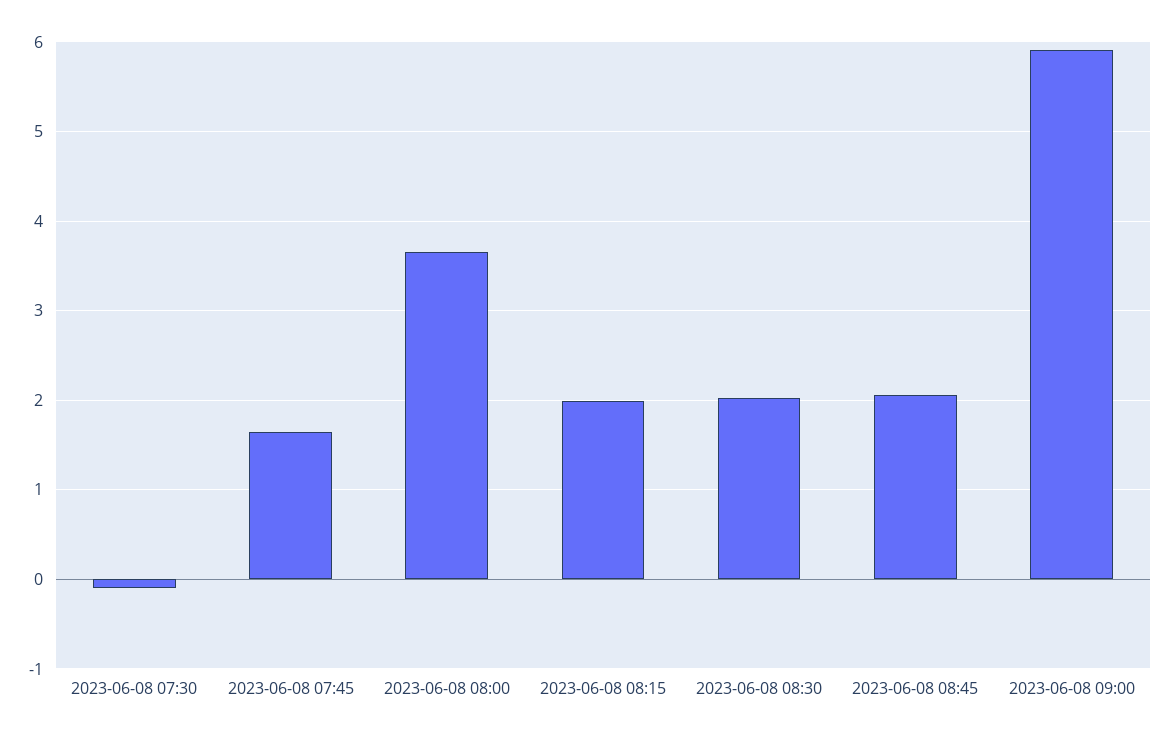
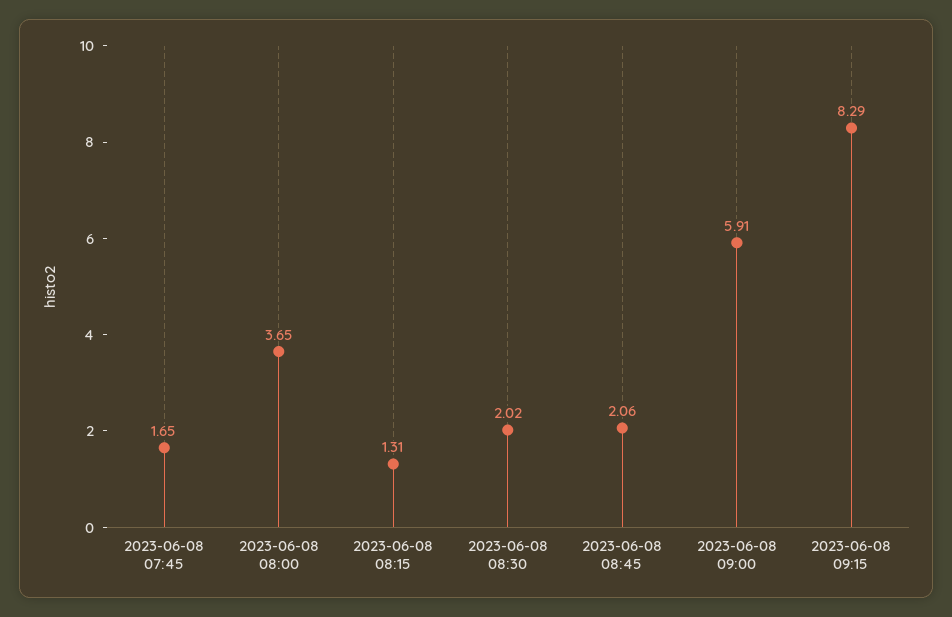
2023-06-08 07:30: -0.1 -> none
2023-06-08 08:15: 2 -> 1.31
2023-06-08 09:15: none -> 8.29

